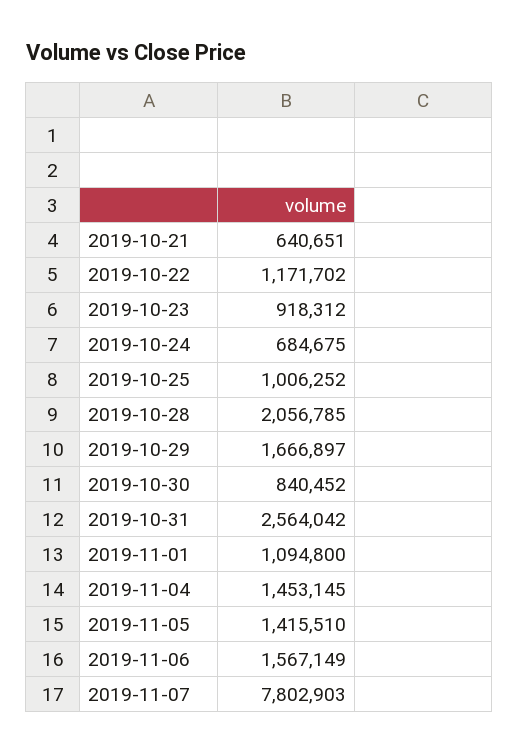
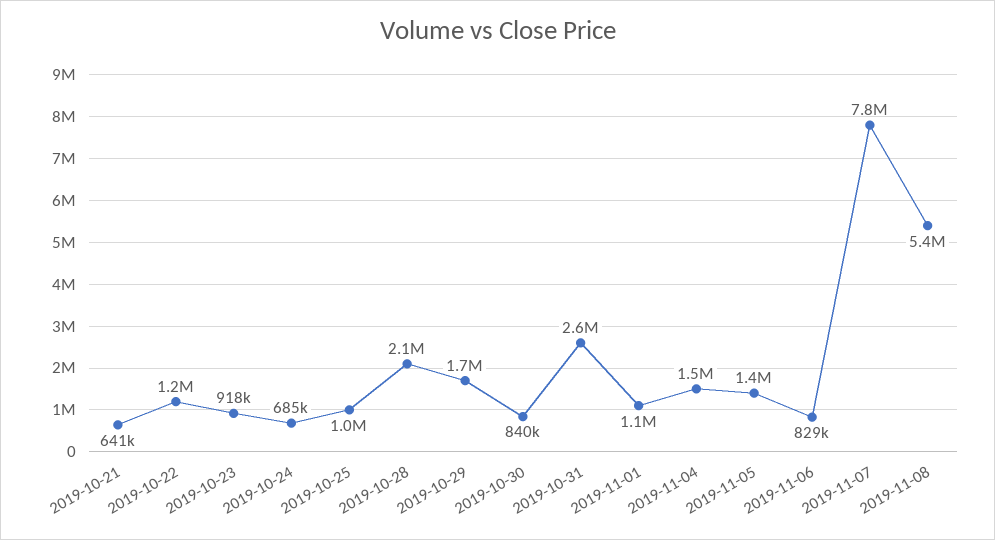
2019-11-06: 1567149 -> 829000
2019-11-08: none -> 5400000

